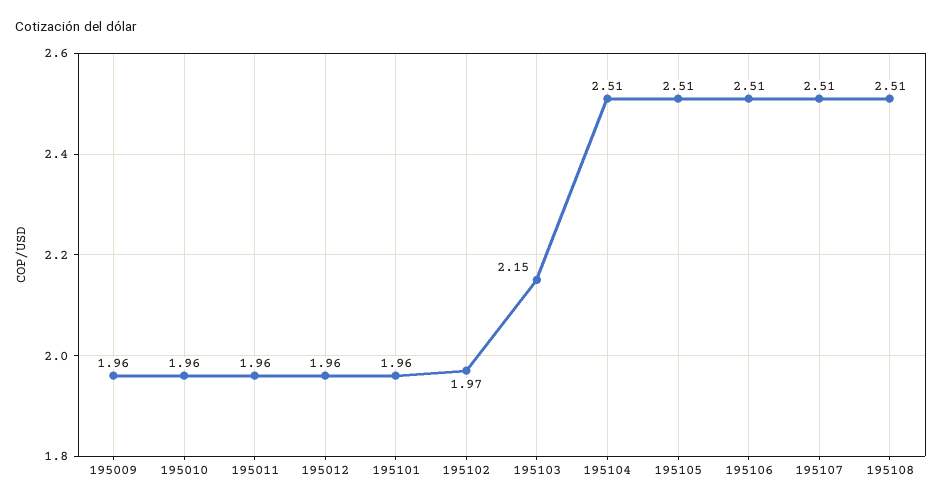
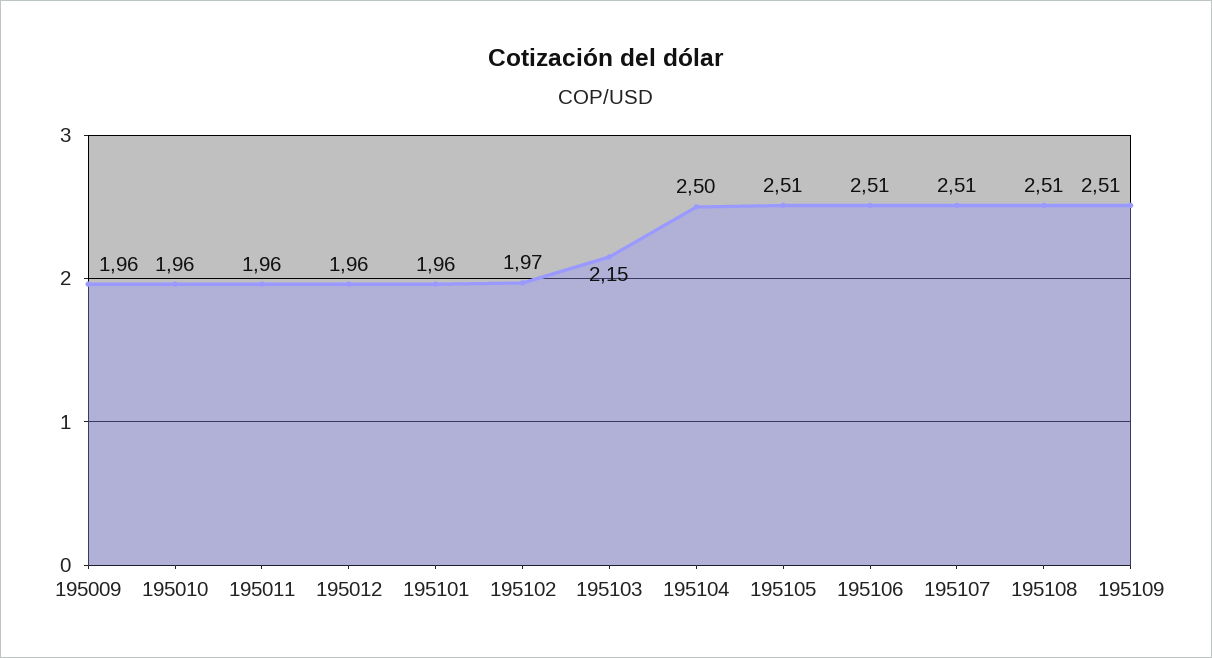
195104: 2.51 -> 2.5
195109: none -> 2.51

